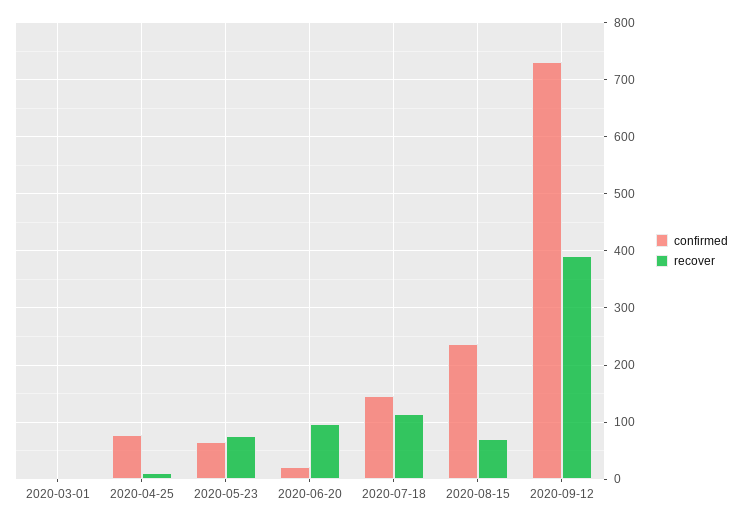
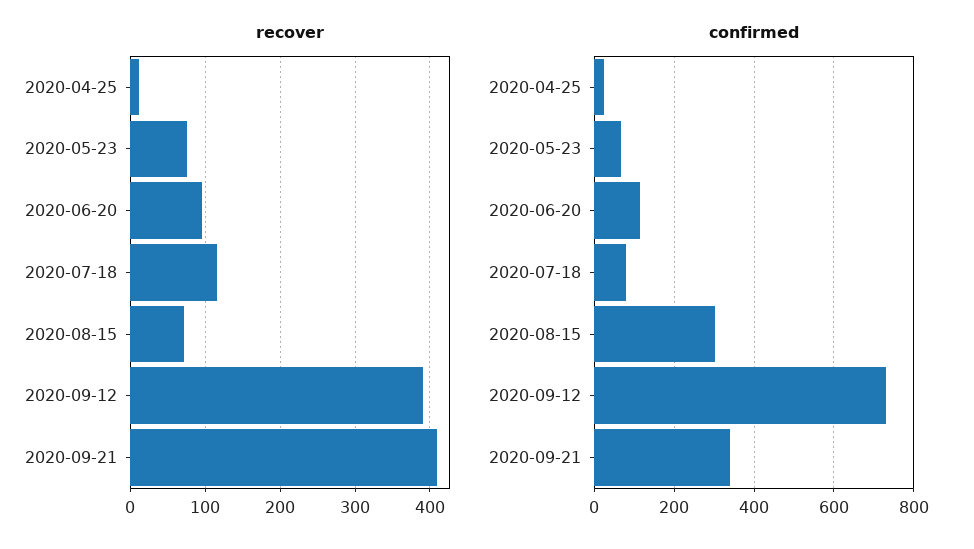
confirmed, 2020-03-01: 0 -> none
recover, 2020-03-01: 0 -> none
confirmed, 2020-04-25: 80 -> 20
confirmed, 2020-06-20: 20 -> 120
confirmed, 2020-07-18: 140 -> 80
confirmed, 2020-08-15: 240 -> 300
recover, 2020-09-21: none -> 410
confirmed, 2020-09-21: none -> 340

